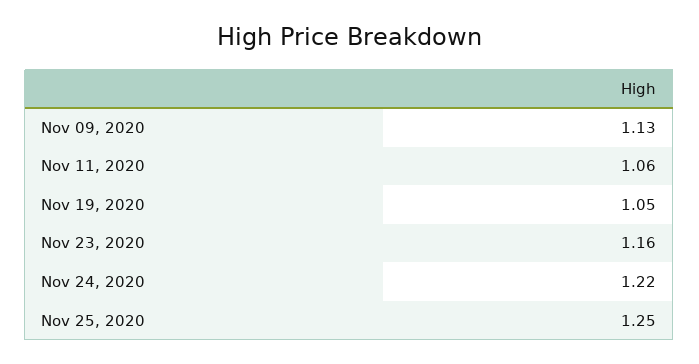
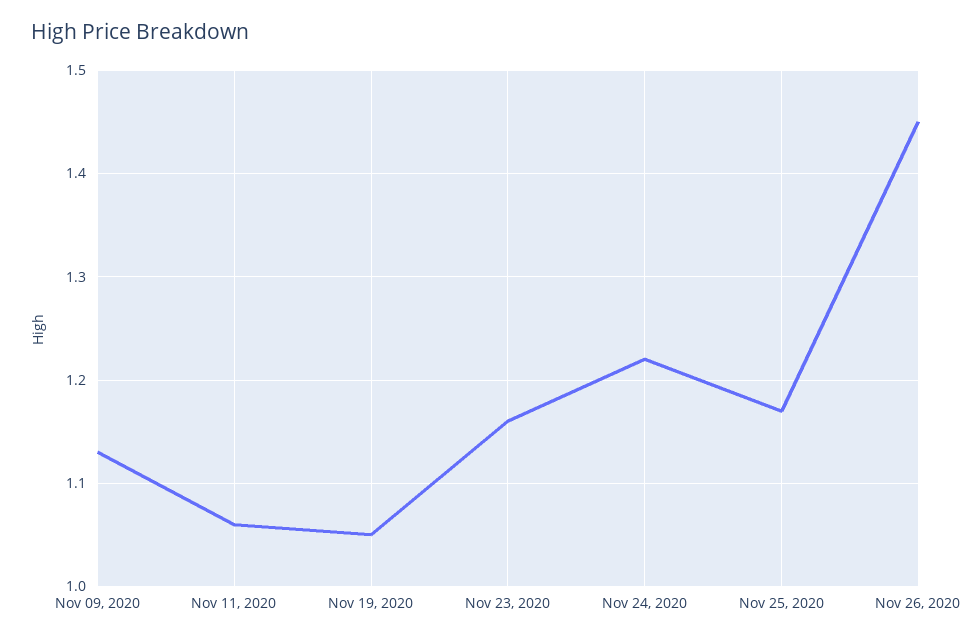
Nov 25, 2020: 1.25 -> 1.17
Nov 26, 2020: none -> 1.45

